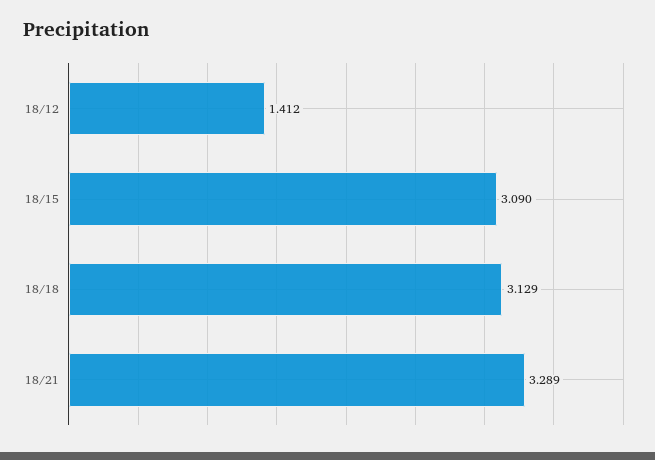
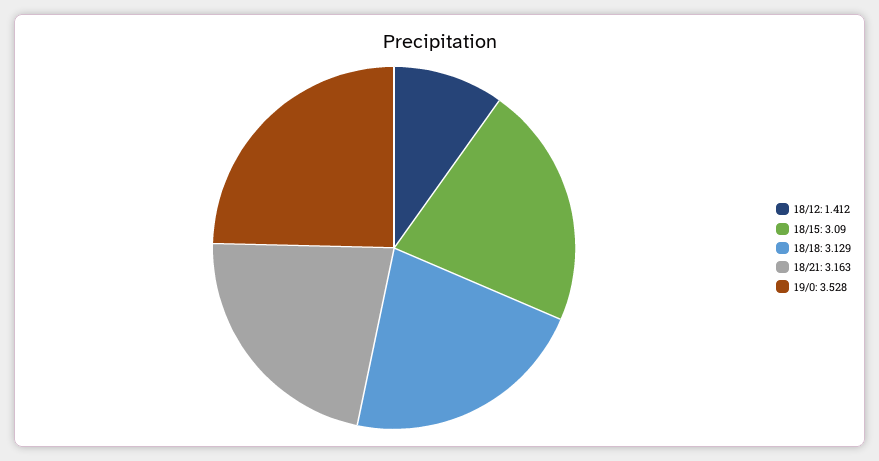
18/21: 3.289 -> 3.163
19/0: none -> 3.528

